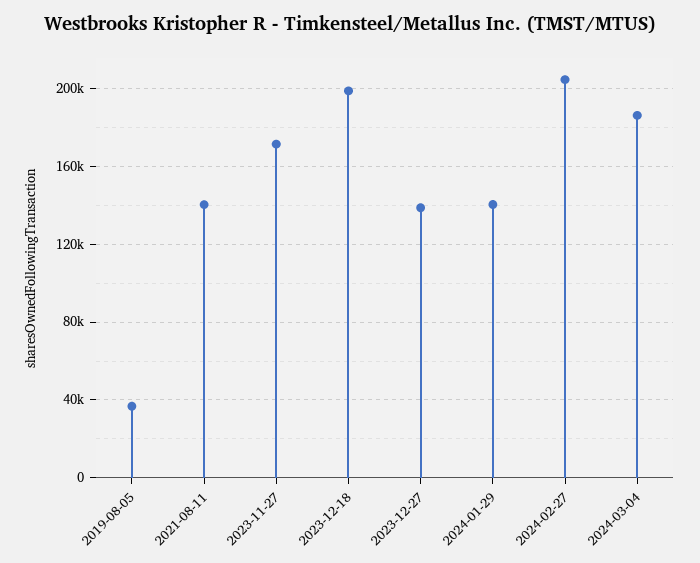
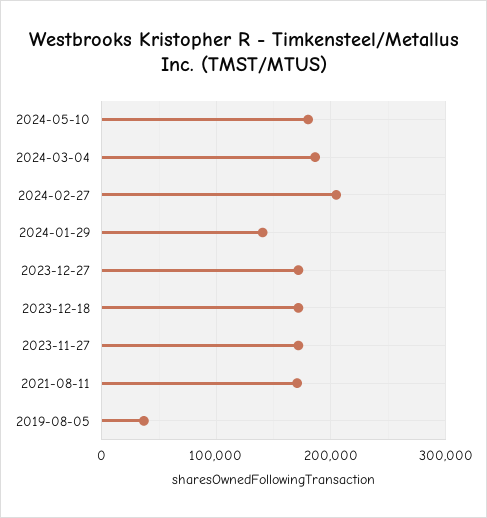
2021-08-11: 140000 -> 170000
2023-12-18: 200000 -> 170000
2023-12-27: 140000 -> 170000
2024-05-10: none -> 180000

